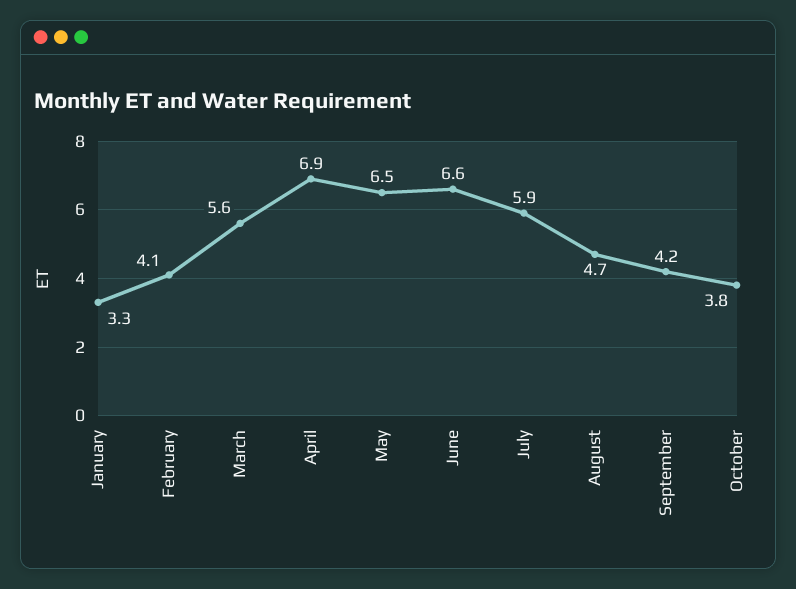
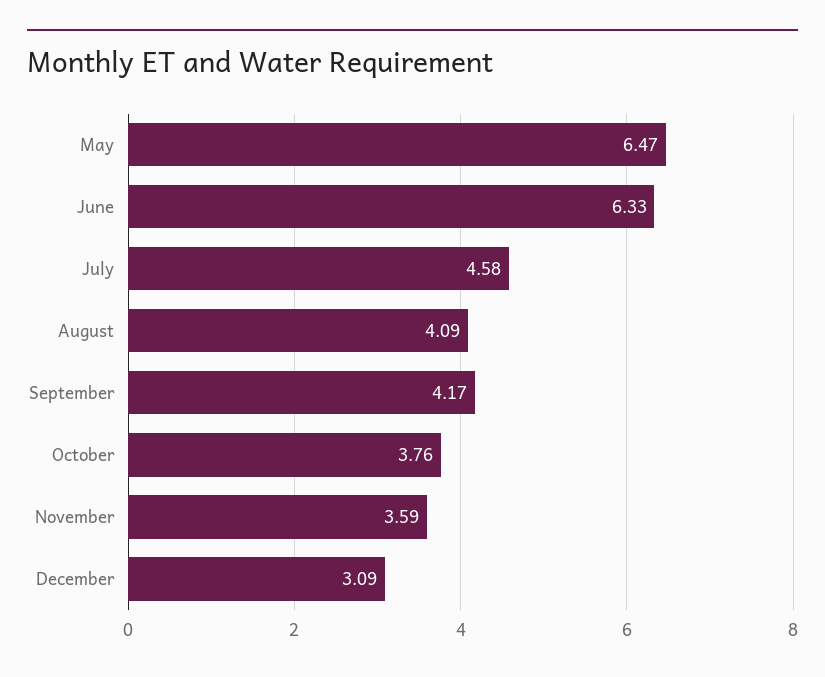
January: 3.3 -> none
February: 4.1 -> none
March: 5.6 -> none
April: 6.9 -> none
June: 6.6 -> 6.33
July: 5.9 -> 4.58
August: 4.7 -> 4.09
November: none -> 3.59
December: none -> 3.09

